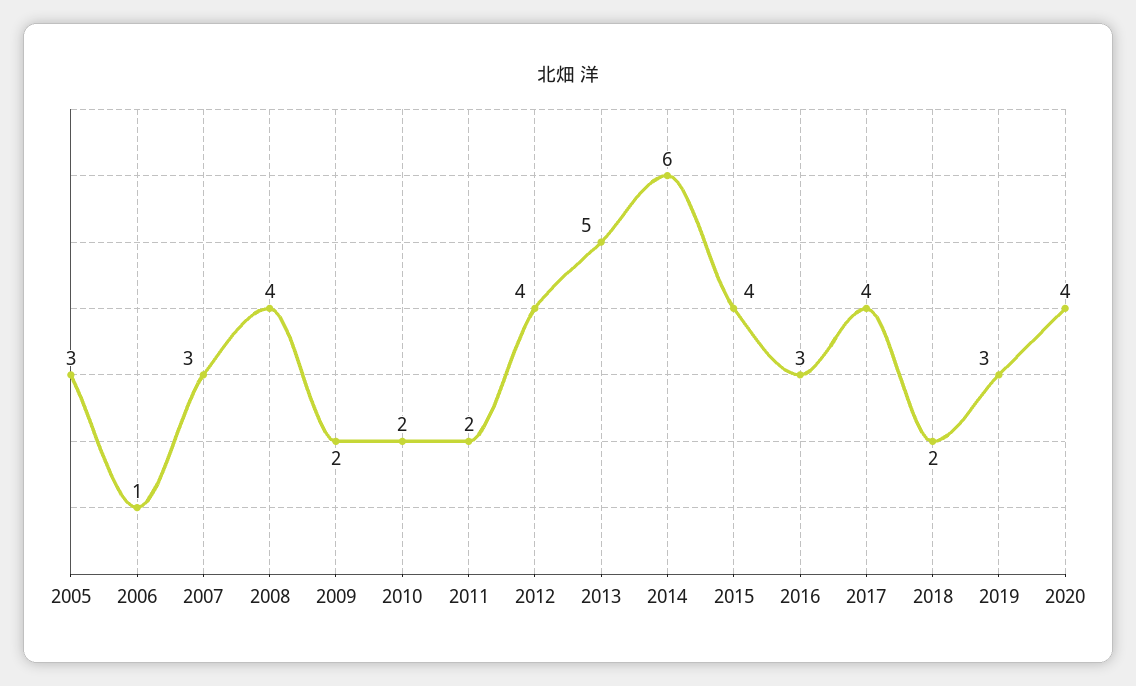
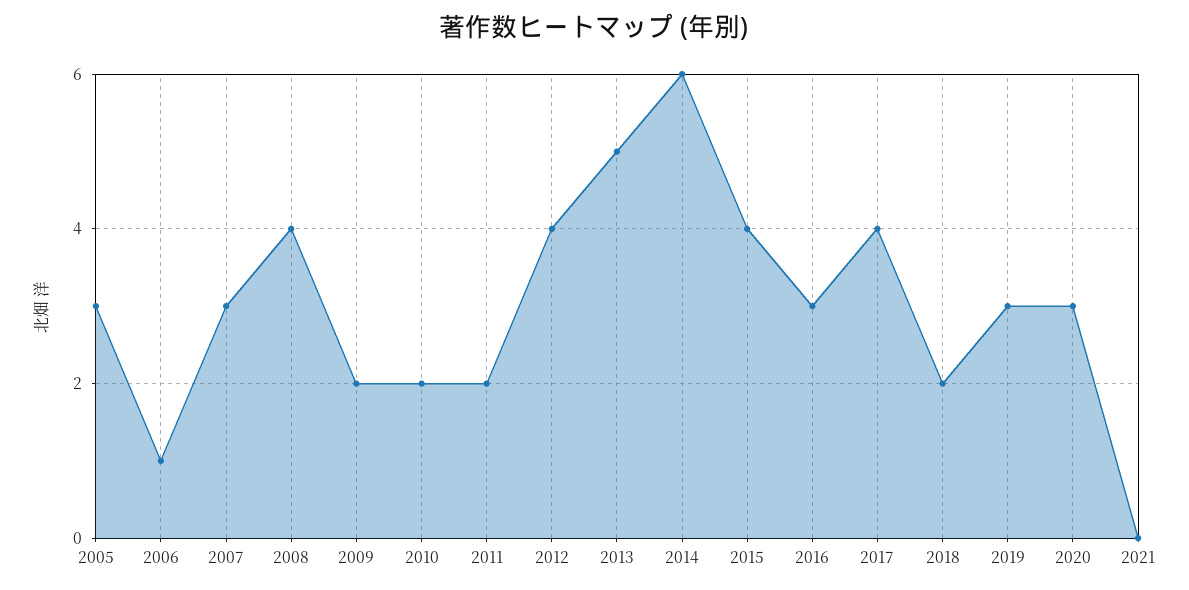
2020: 4 -> 3
2021: none -> 0

